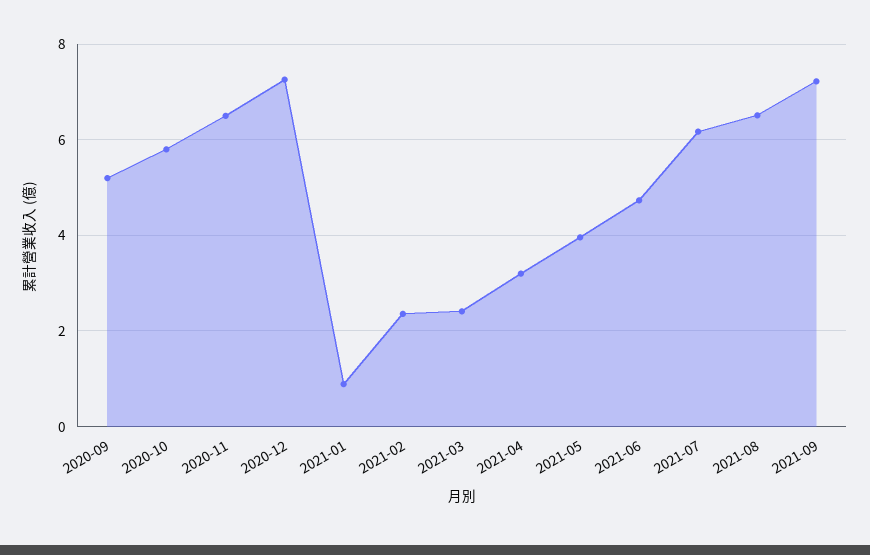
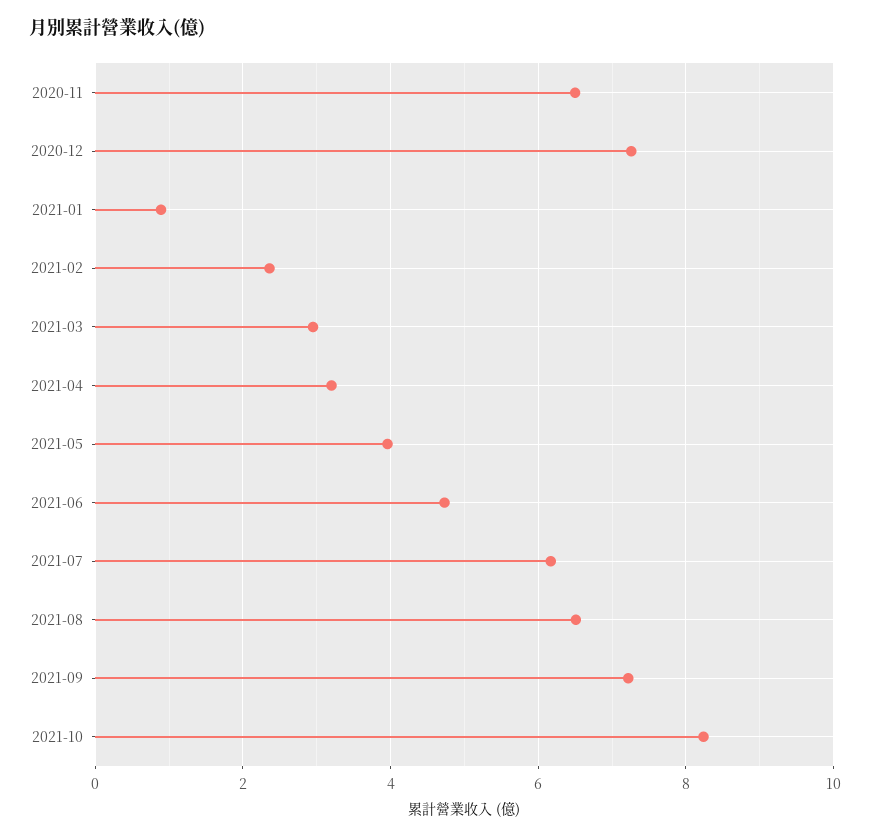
2020-09: 5.2 -> none
2020-10: 5.8 -> none
2021-03: 2.4 -> 3
2021-10: none -> 8.2

